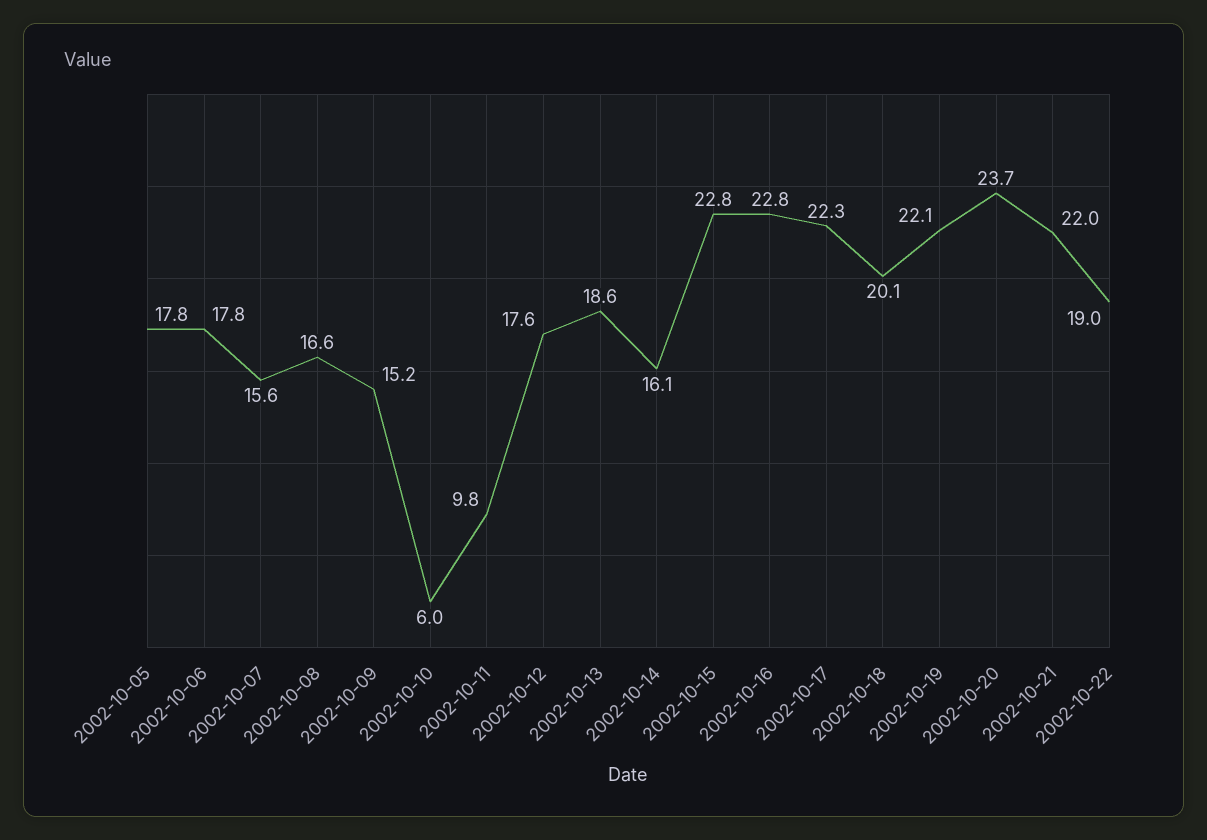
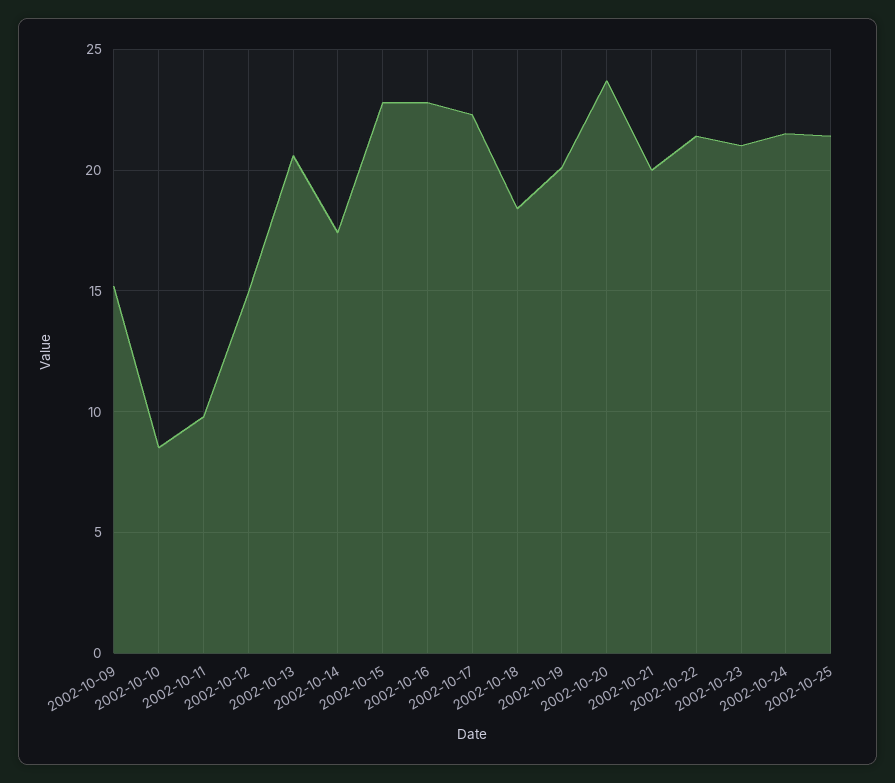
2002-10-05: 17.8 -> none
2002-10-06: 17.8 -> none
2002-10-07: 15.6 -> none
2002-10-08: 16.6 -> none
2002-10-10: 6 -> 8.5
2002-10-12: 17.6 -> 15
2002-10-13: 18.6 -> 20.5
2002-10-14: 16.1 -> 17.5
2002-10-18: 20.1 -> 18.5
2002-10-19: 22.1 -> 20
2002-10-21: 22 -> 20
2002-10-22: 19 -> 21.5
2002-10-23: none -> 21
2002-10-24: none -> 21.5
2002-10-25: none -> 21.5

